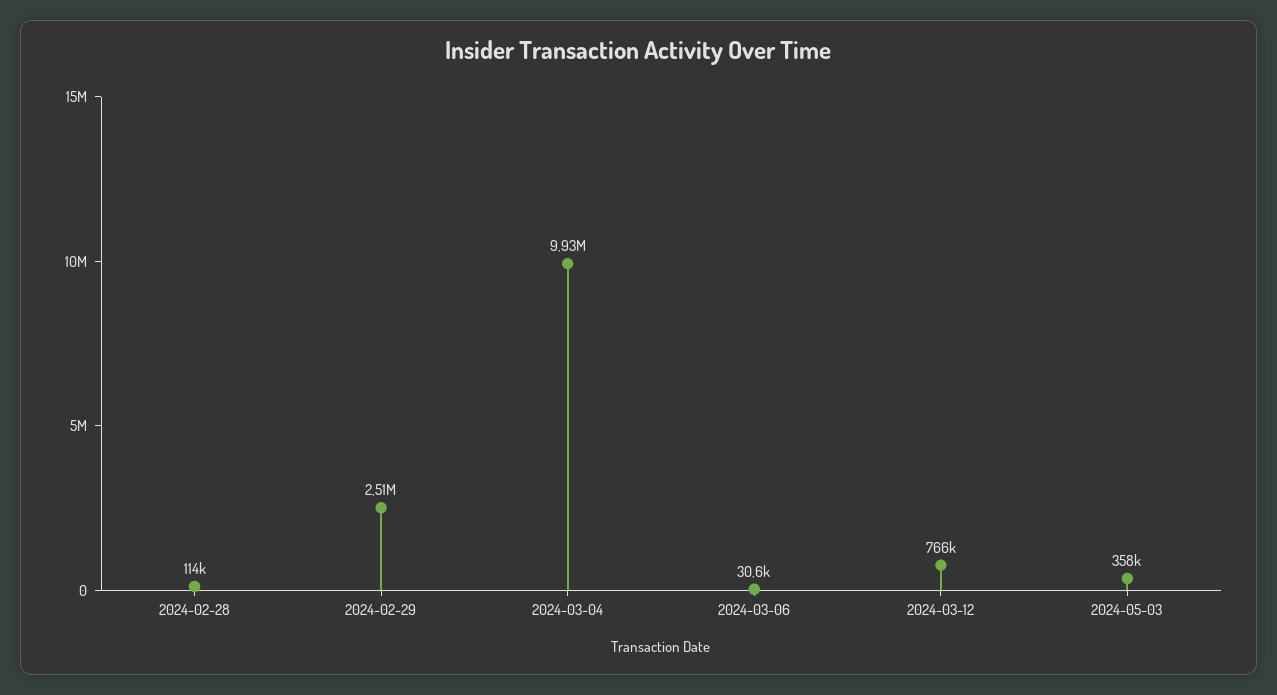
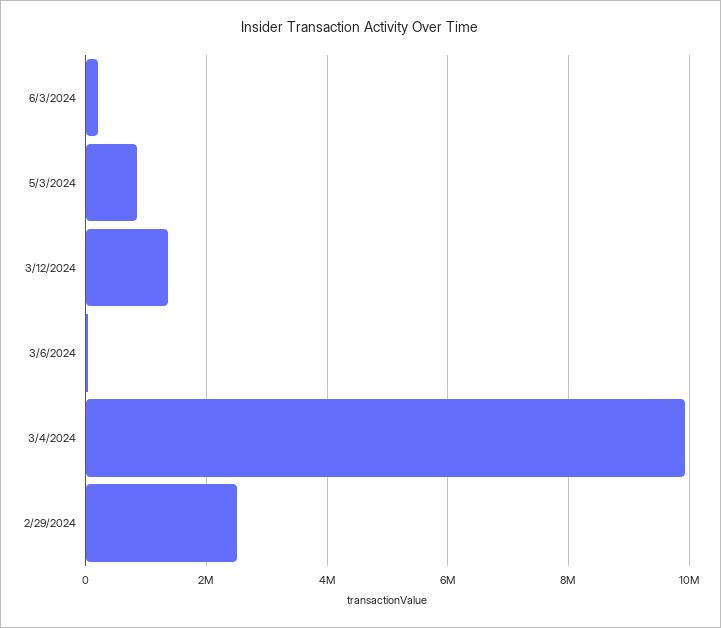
2024-02-28: 114000 -> none
2024-03-12: 766000 -> 1400000
2024-05-03: 358000 -> 800000
6/3/2024: none -> 200000

